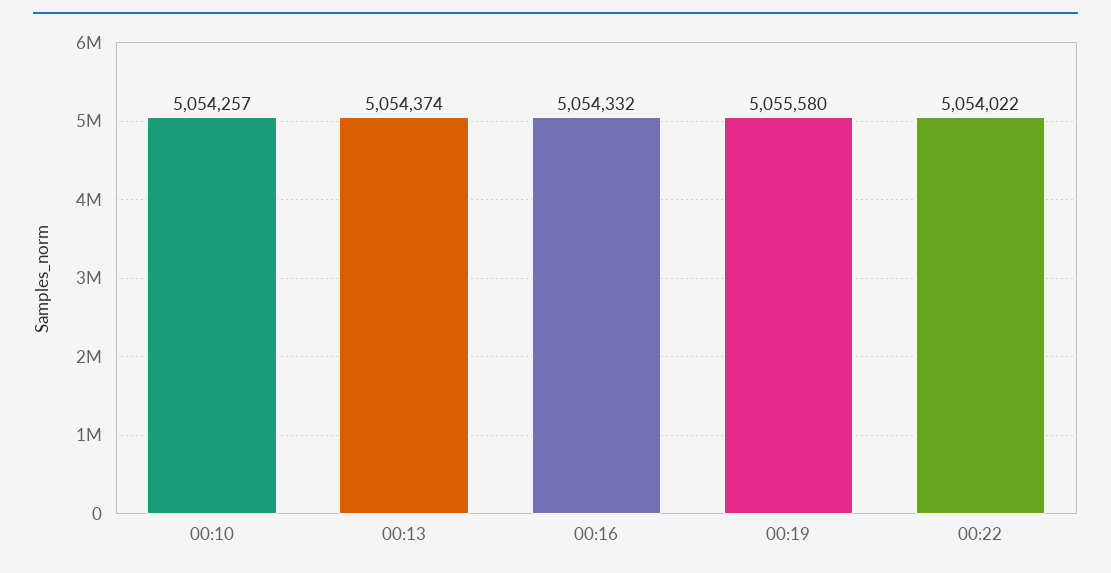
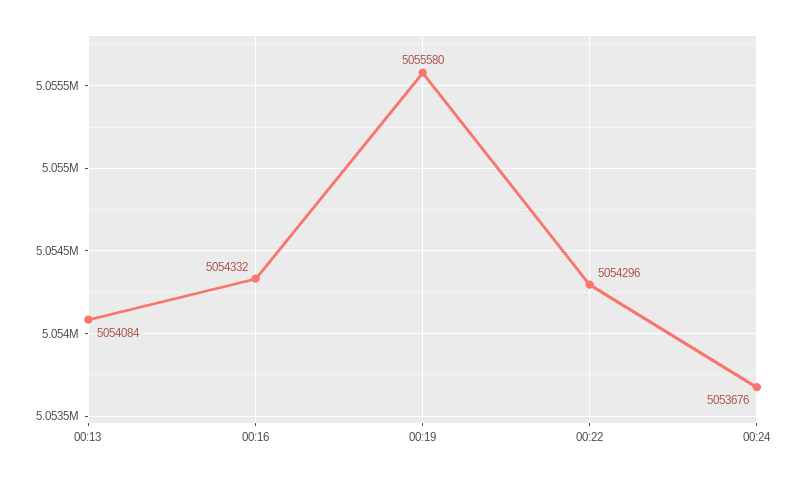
00:10: 5054257 -> none
00:13: 5054374 -> 5054084
00:22: 5054022 -> 5054296
00:24: none -> 5053676

